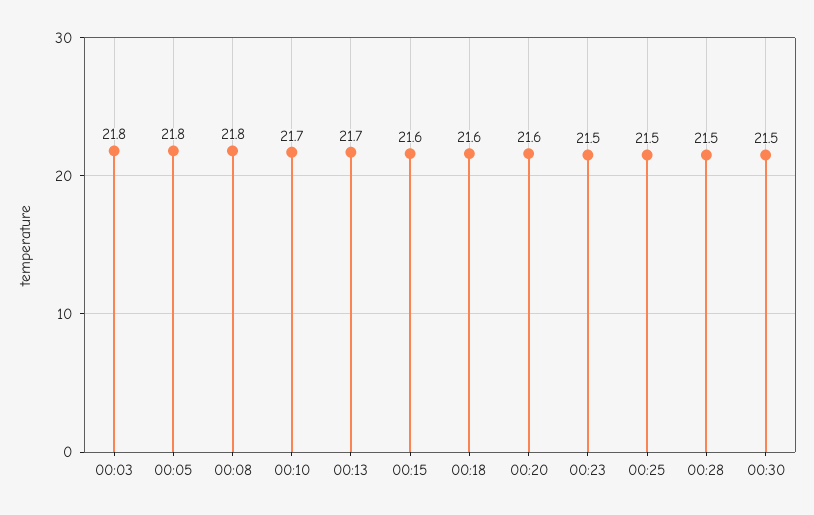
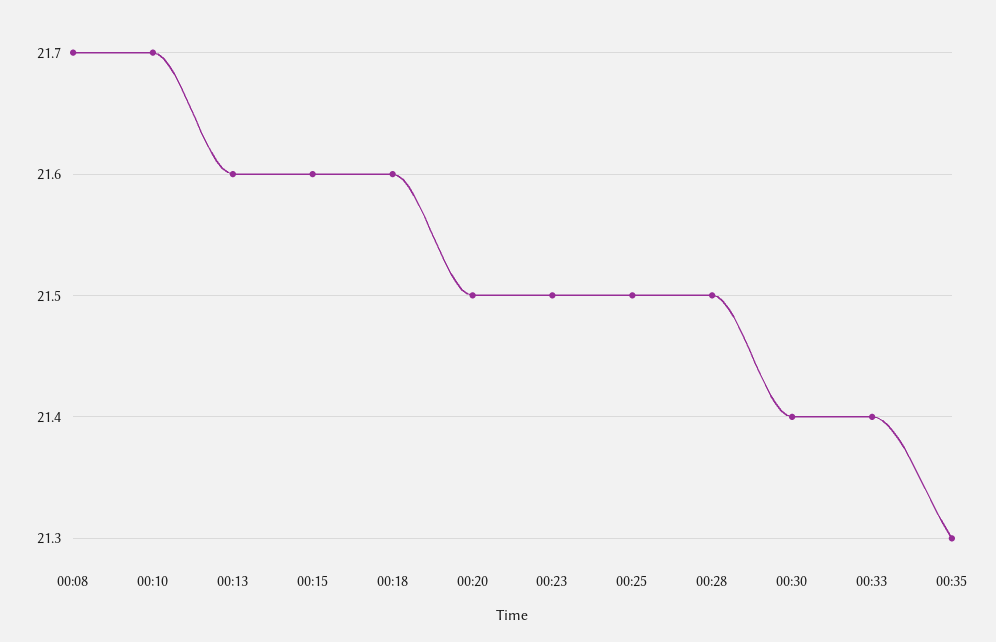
00:03: 21.8 -> none
00:05: 21.8 -> none
00:08: 21.8 -> 21.7
00:13: 21.7 -> 21.6
00:20: 21.6 -> 21.5
00:30: 21.5 -> 21.4
00:33: none -> 21.4
00:35: none -> 21.3

